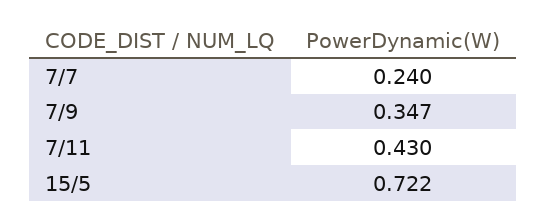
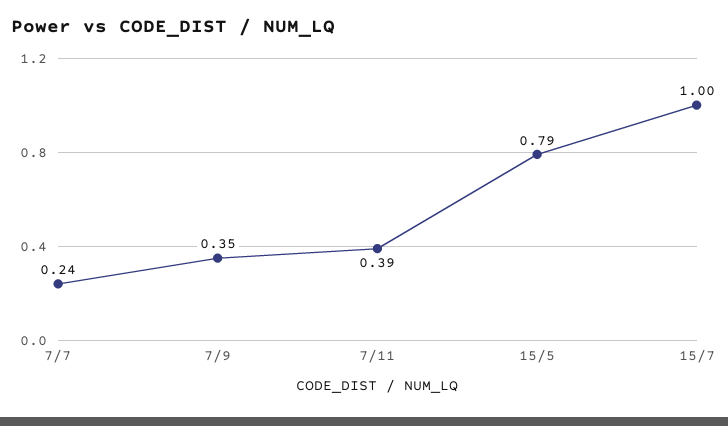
7/11: 0.43 -> 0.39
15/5: 0.722 -> 0.79
15/7: none -> 1

